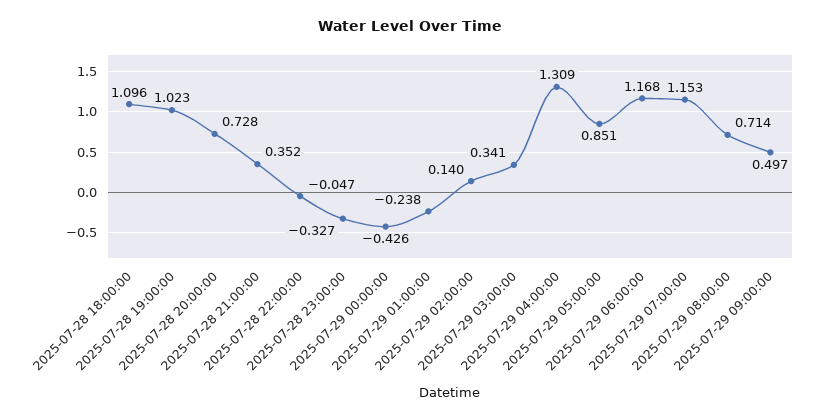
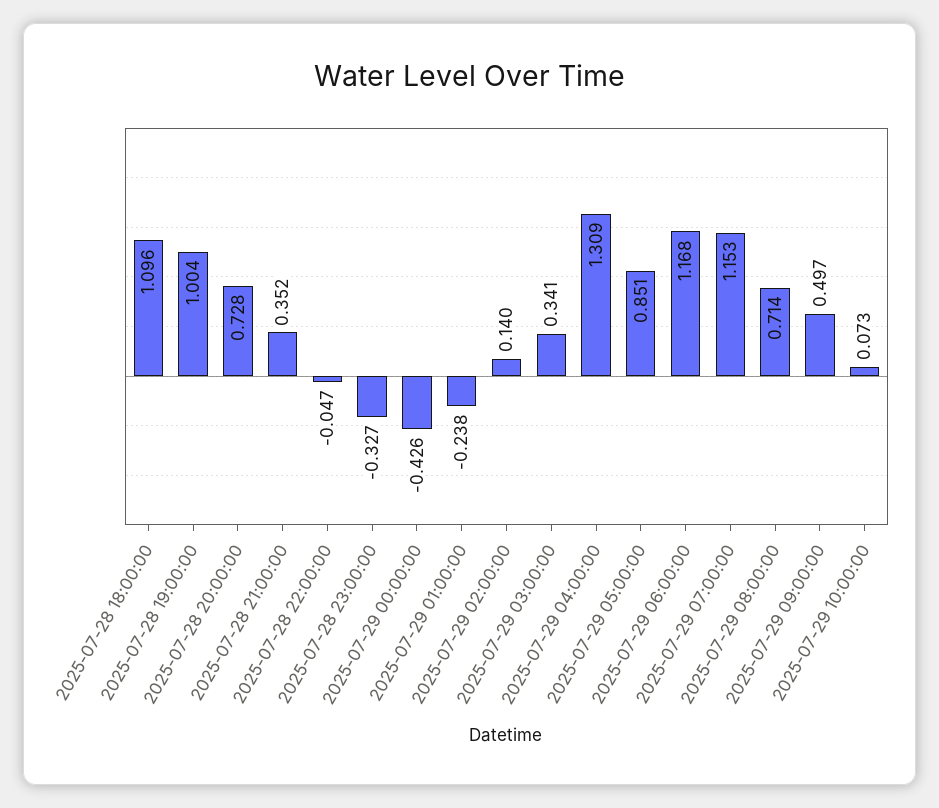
2025-07-28 19:00:00: 1.023 -> 1.004
2025-07-29 10:00:00: none -> 0.073

